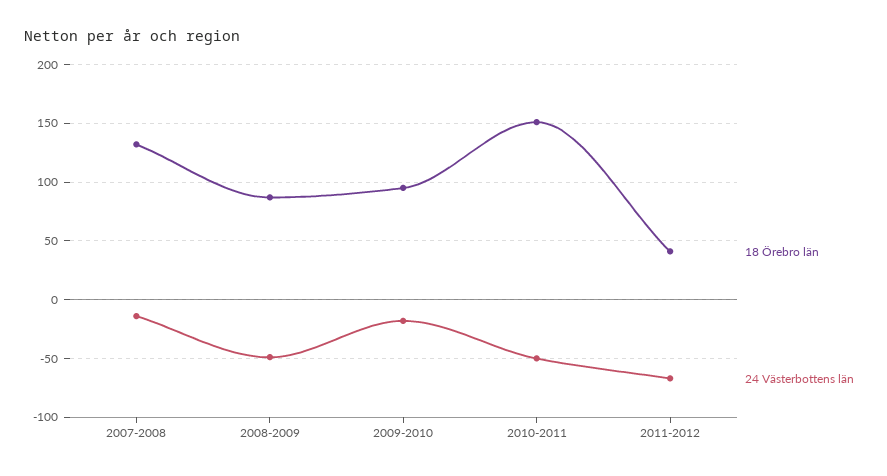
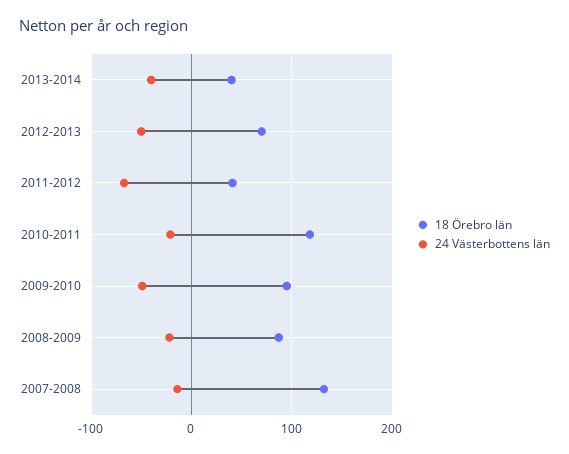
24 Västerbottens län, 2008-2009: -50 -> -20
24 Västerbottens län, 2009-2010: -20 -> -50
18 Örebro län, 2010-2011: 150 -> 120
24 Västerbottens län, 2010-2011: -50 -> -20
18 Örebro län, 2013-2014: none -> 40
24 Västerbottens län, 2013-2014: none -> -40
18 Örebro län, 2012-2013: none -> 70
24 Västerbottens län, 2012-2013: none -> -50

